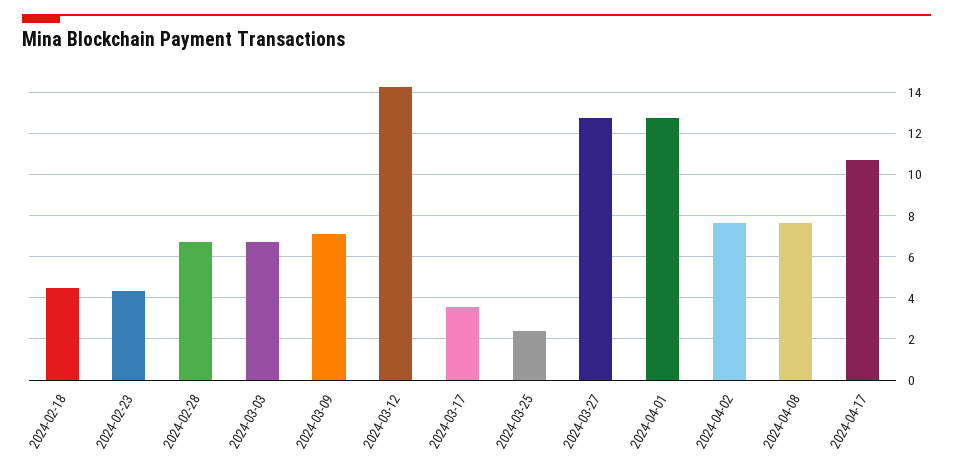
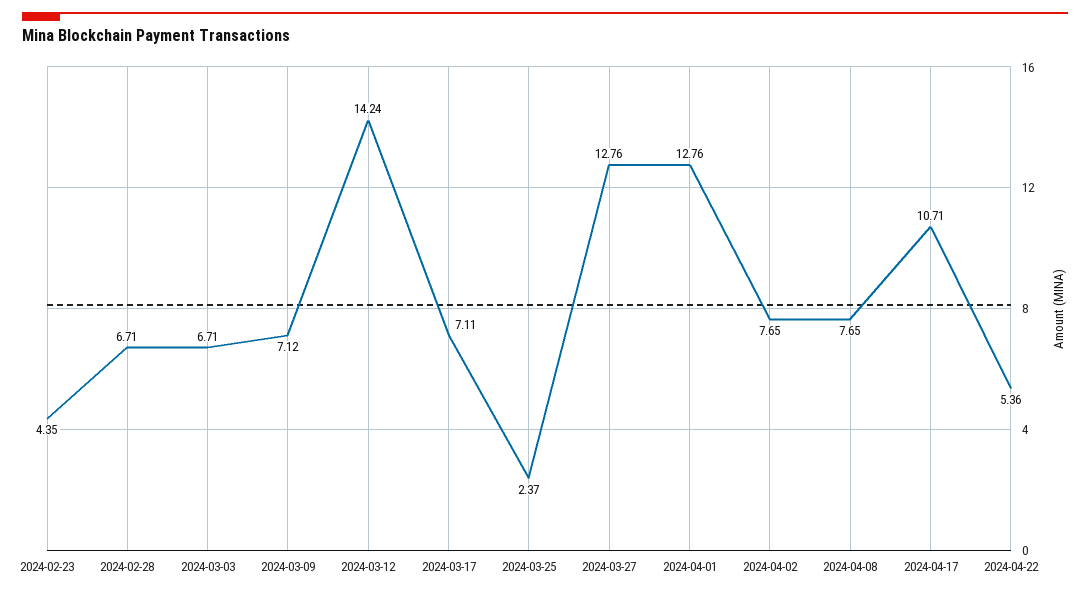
2024-02-18: 4.5 -> none
2024-03-17: 3.5 -> 7.11
2024-04-22: none -> 5.36

